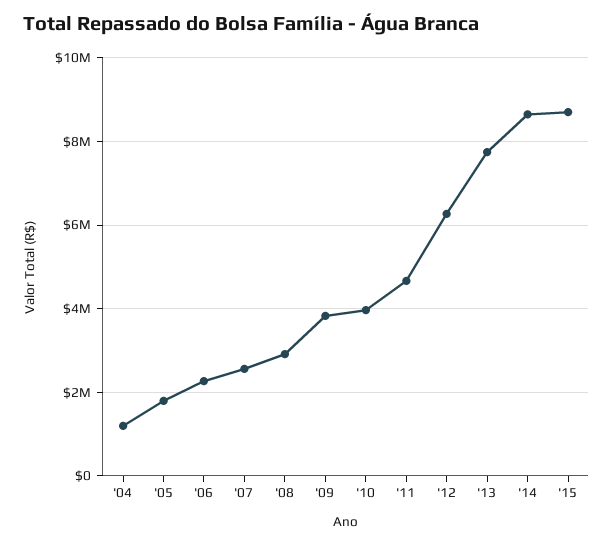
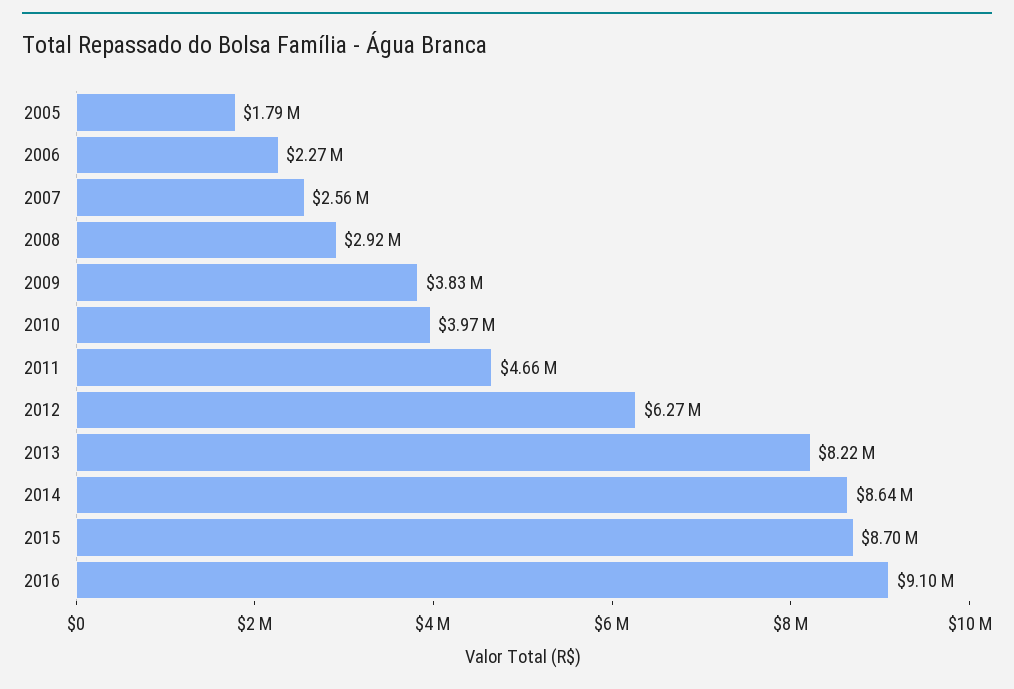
'04: 1200000 -> none
'13: 7800000 -> 8220000
2016: none -> 9100000

